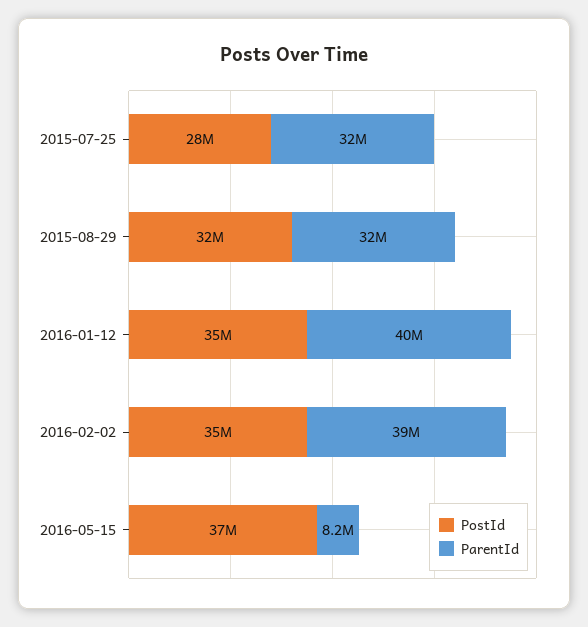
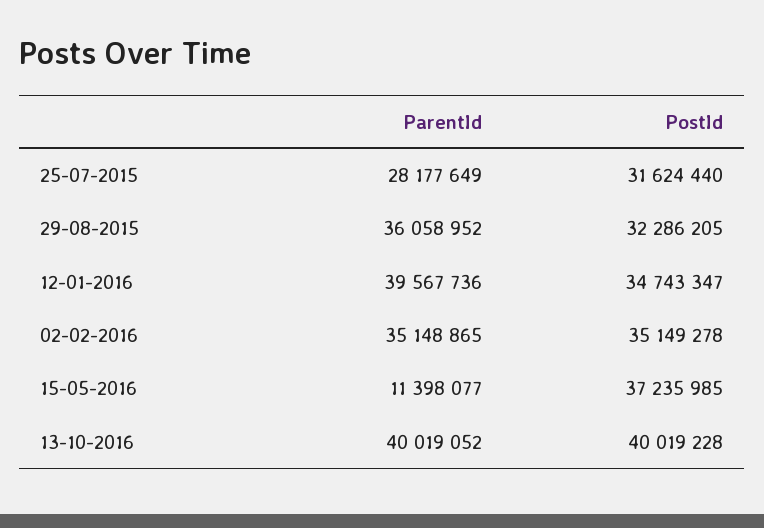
PostId, 2015-07-25: 28000000 -> 31624440
ParentId, 2015-07-25: 32000000 -> 28177649
ParentId, 2015-08-29: 32000000 -> 36058952
ParentId, 2016-02-02: 39000000 -> 35148865
ParentId, 2016-05-15: 8200000 -> 11398077
ParentId, 13-10-2016: none -> 40019052
PostId, 13-10-2016: none -> 40019228

